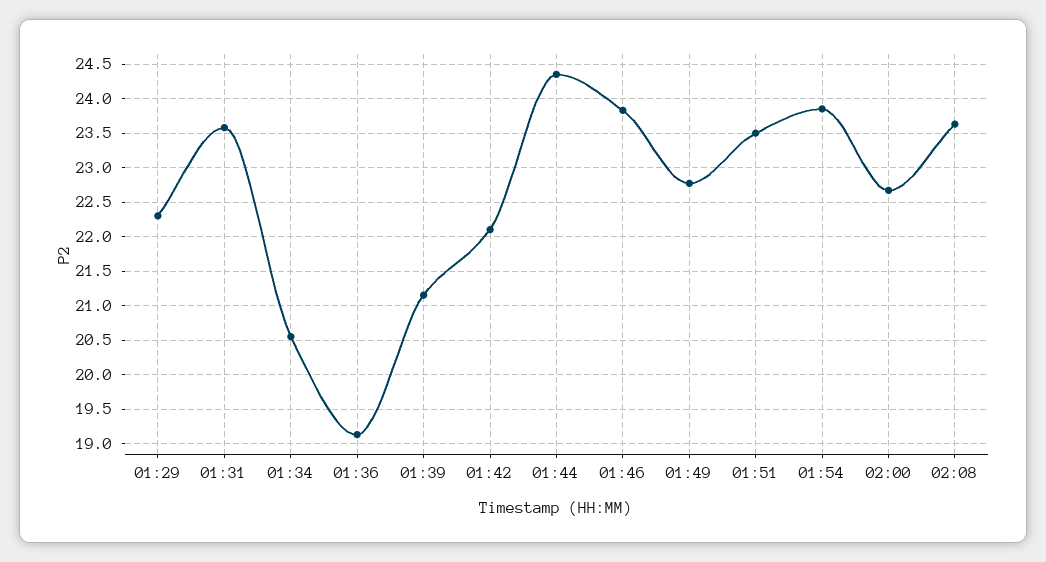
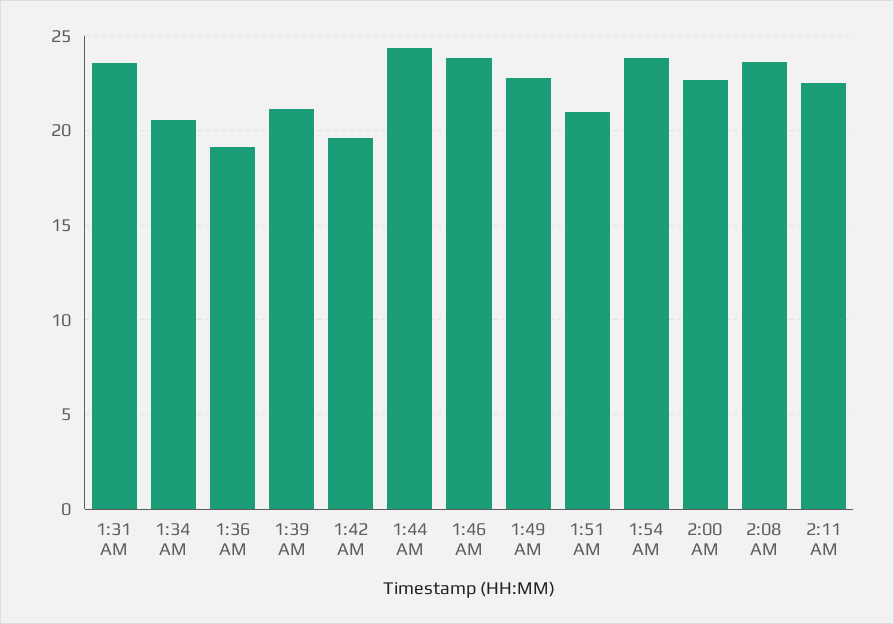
01:29: 22.3 -> none
01:42: 22.1 -> 19.5
01:51: 23.5 -> 21
2:11 AM: none -> 22.5

